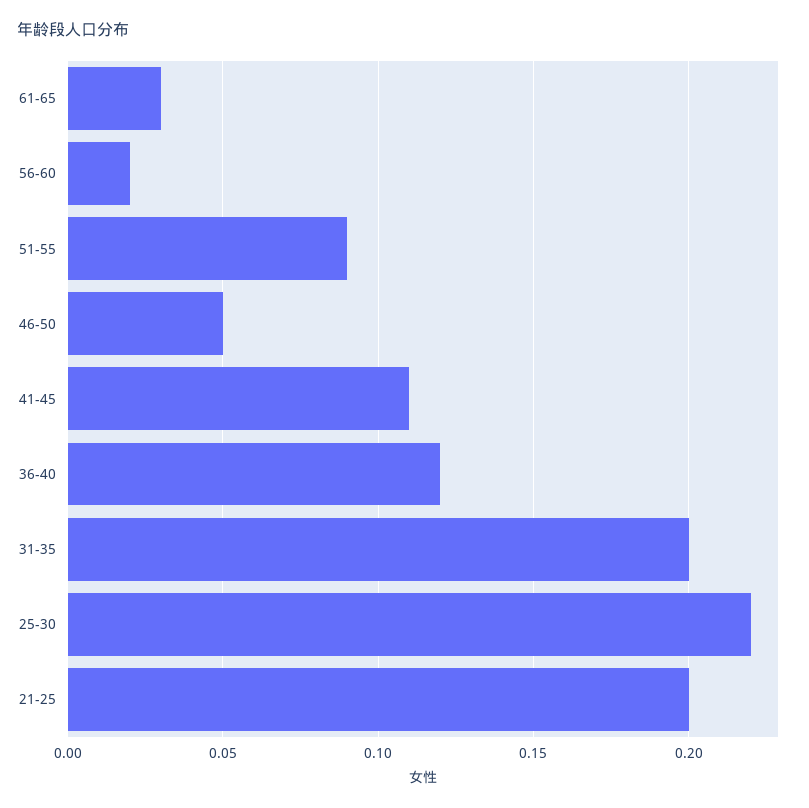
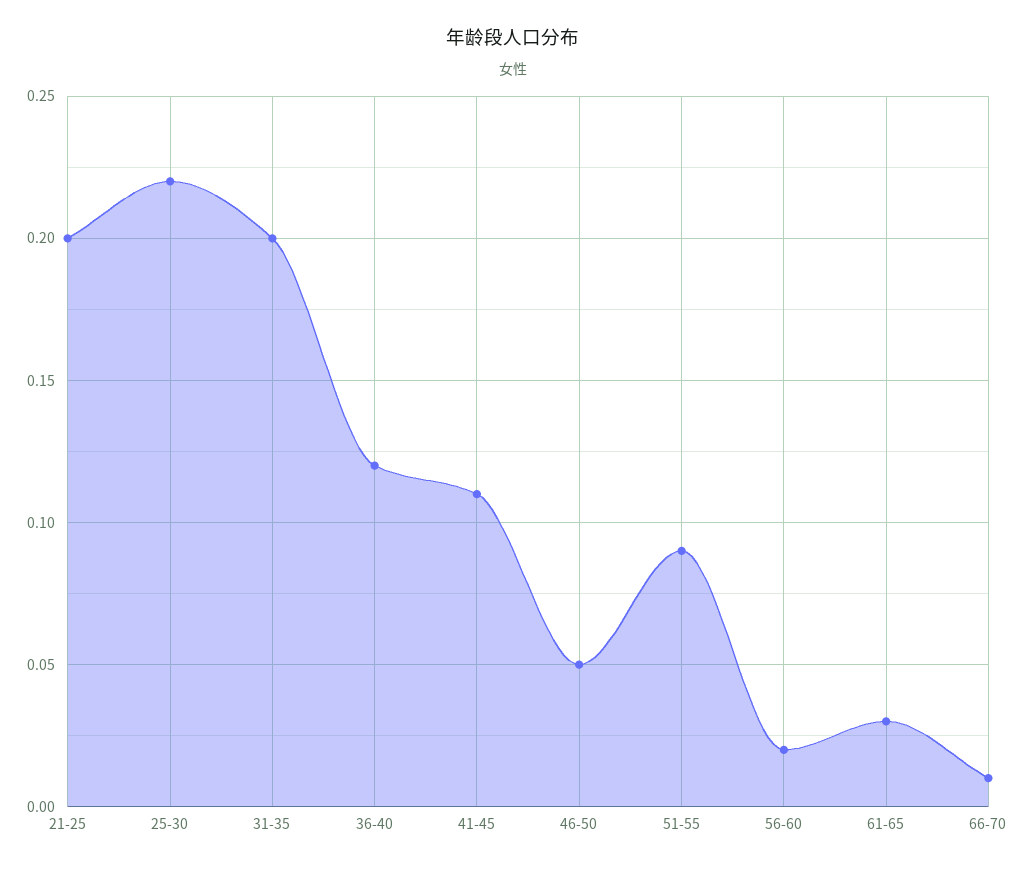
66-70: none -> 0.01

